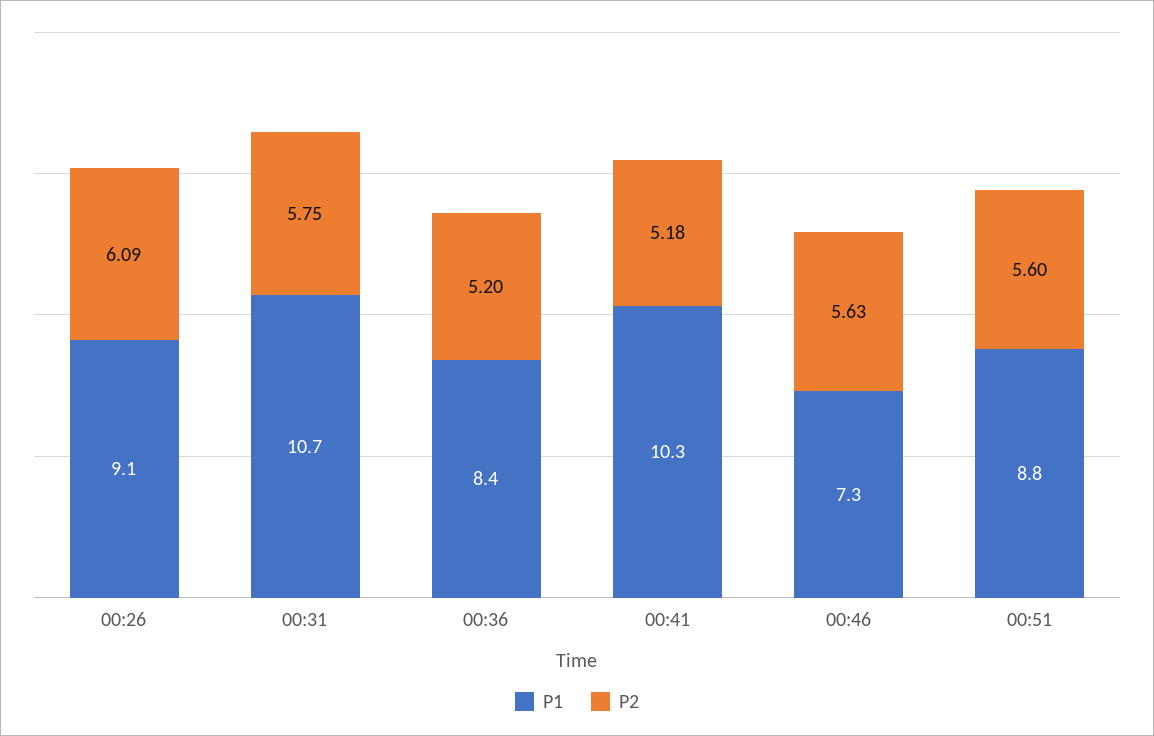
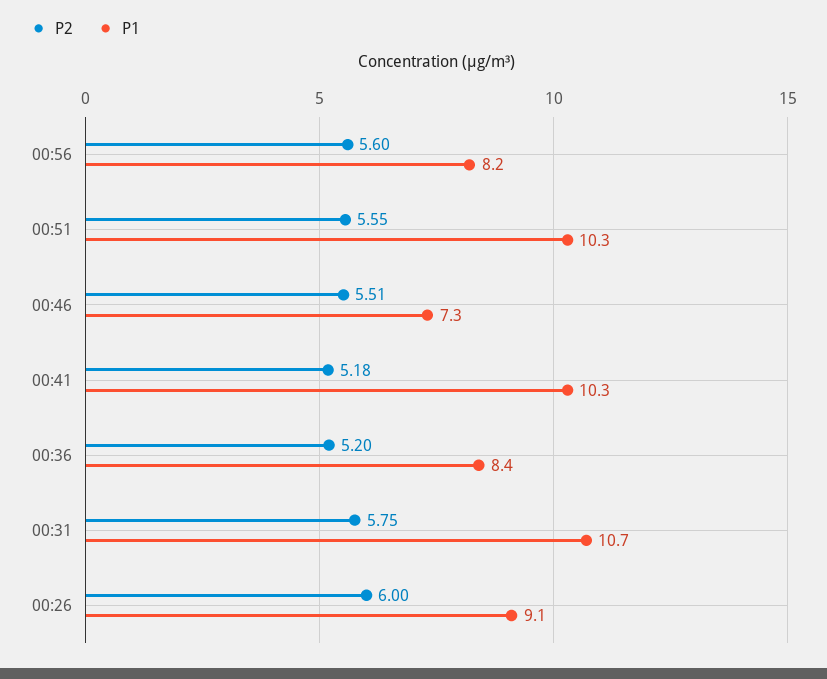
P2, 00:26: 6.09 -> 6
P2, 00:46: 5.63 -> 5.51
P1, 00:51: 8.8 -> 10.3
P2, 00:51: 5.6 -> 5.55
P2, 00:56: none -> 5.6
P1, 00:56: none -> 8.2

